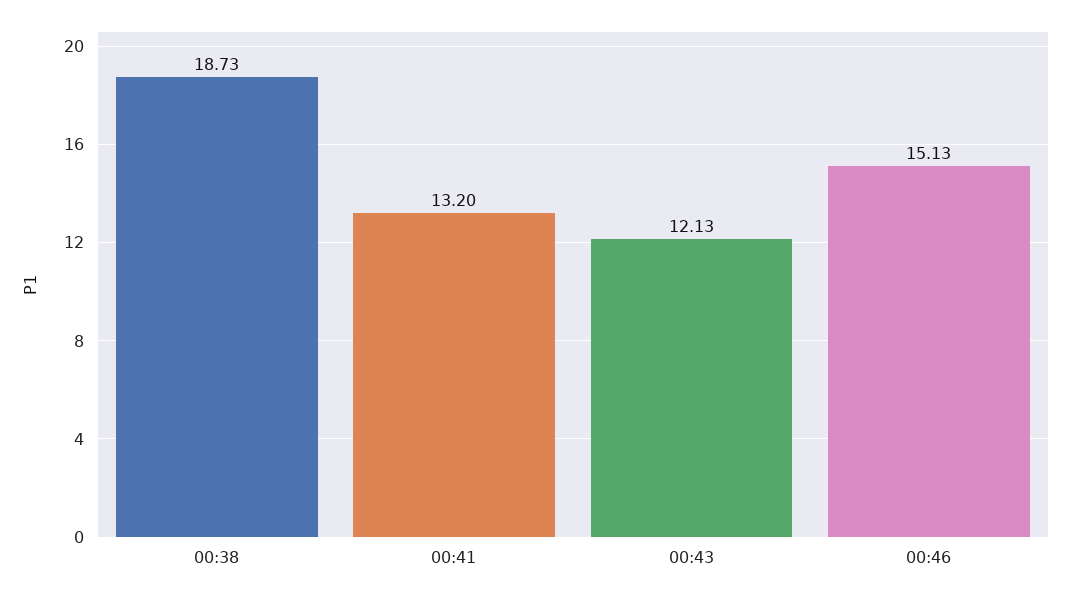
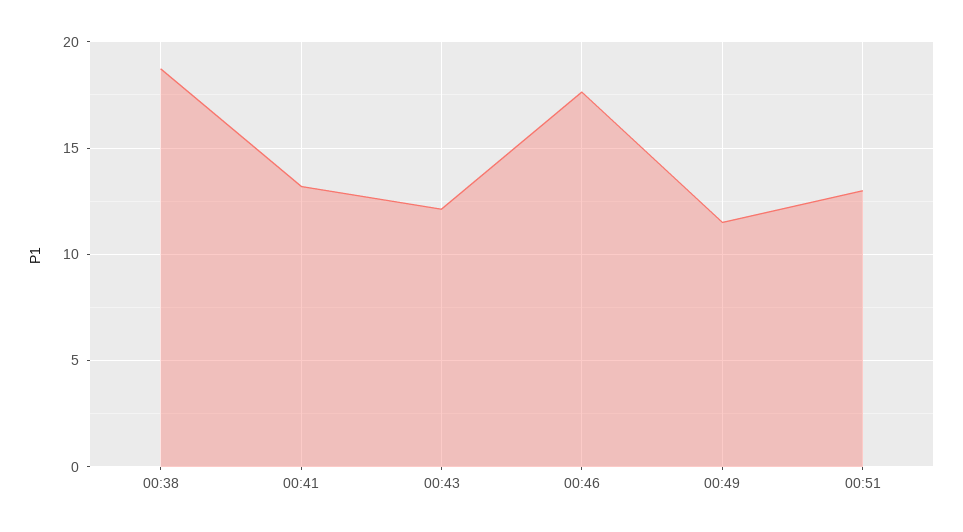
00:46: 15.13 -> 17.5
00:49: none -> 11.5
00:51: none -> 13

